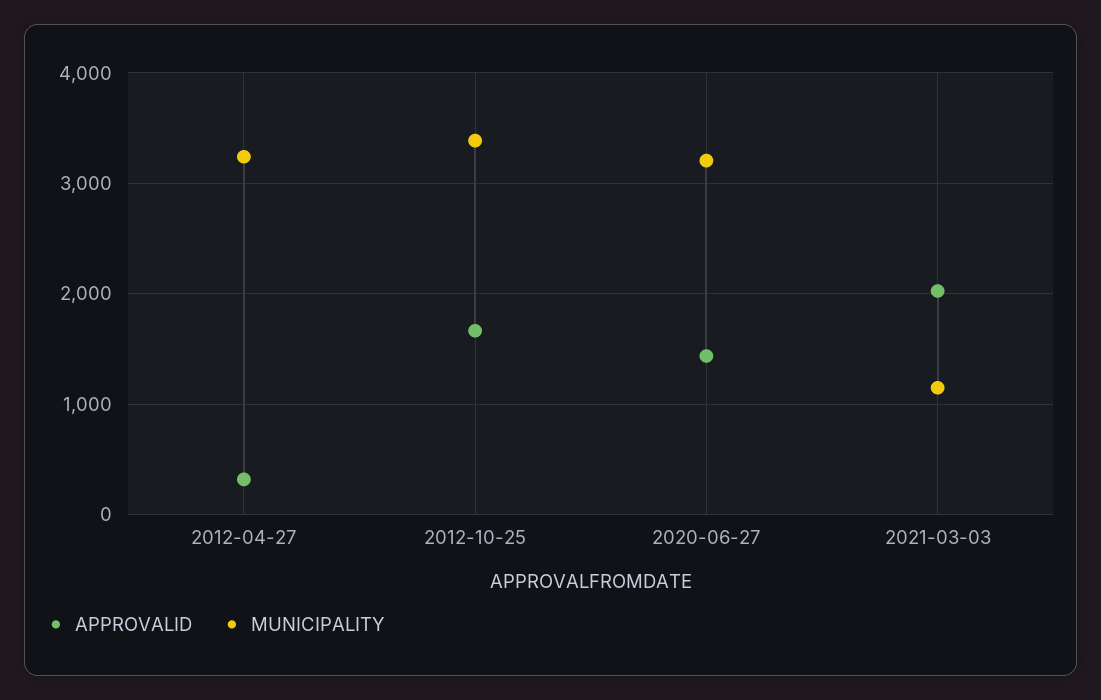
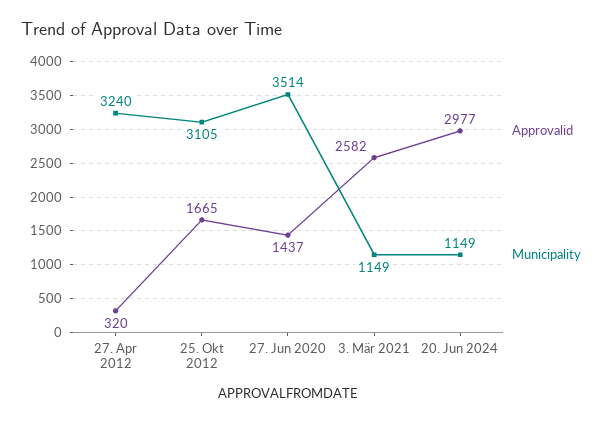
MUNICIPALITY, 2012-10-25: 3400 -> 3105
MUNICIPALITY, 2020-06-27: 3200 -> 3514
APPROVALID, 2021-03-03: 2000 -> 2582
APPROVALID, 20. Jun 2024: none -> 2977
MUNICIPALITY, 20. Jun 2024: none -> 1149

